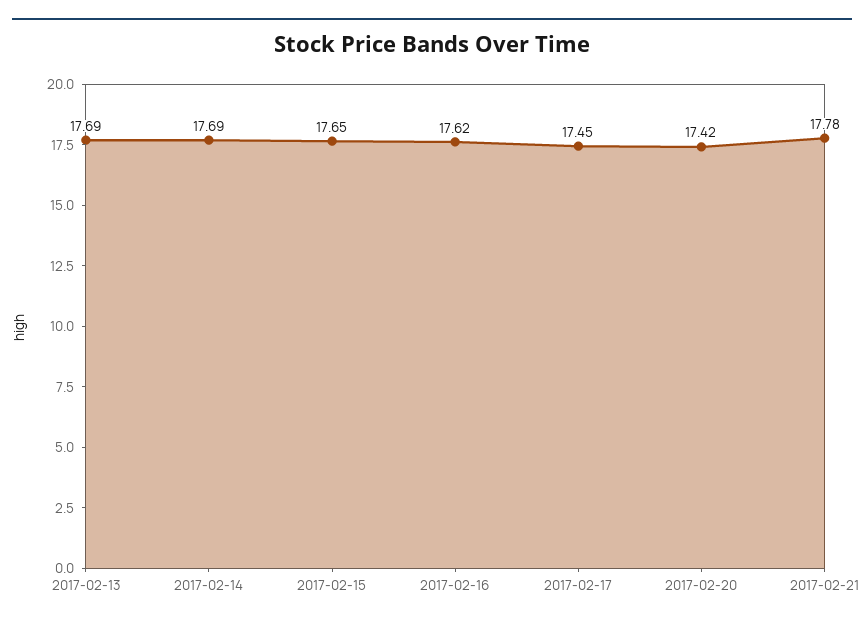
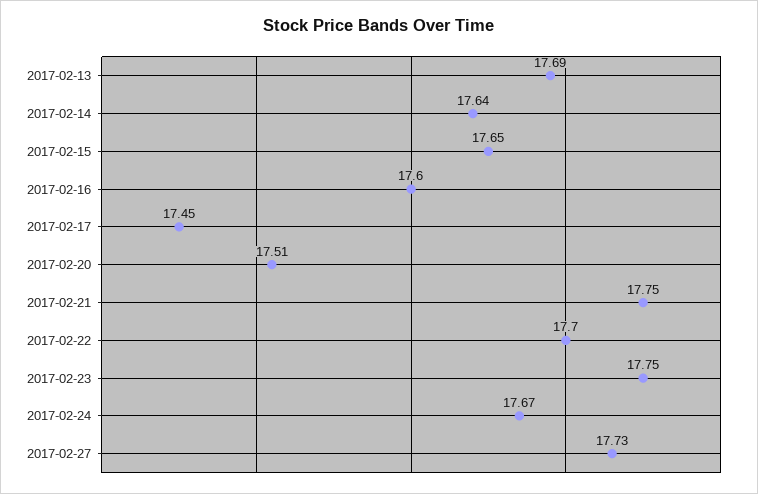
2017-02-14: 17.69 -> 17.64
2017-02-16: 17.62 -> 17.6
2017-02-20: 17.42 -> 17.51
2017-02-21: 17.78 -> 17.75
2017-02-22: none -> 17.7
2017-02-23: none -> 17.75
2017-02-24: none -> 17.67
2017-02-27: none -> 17.73

